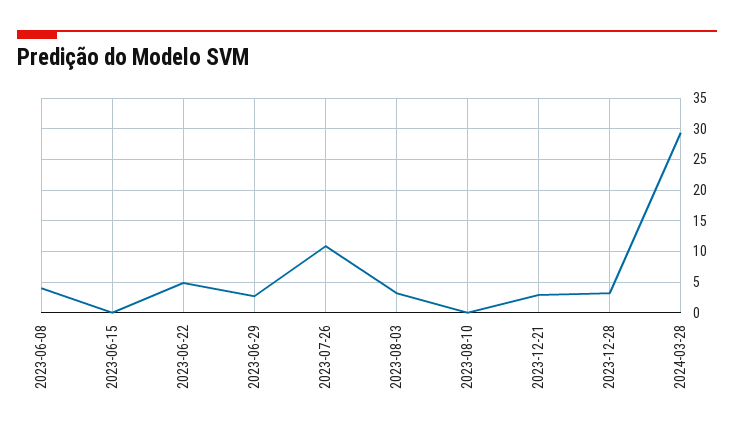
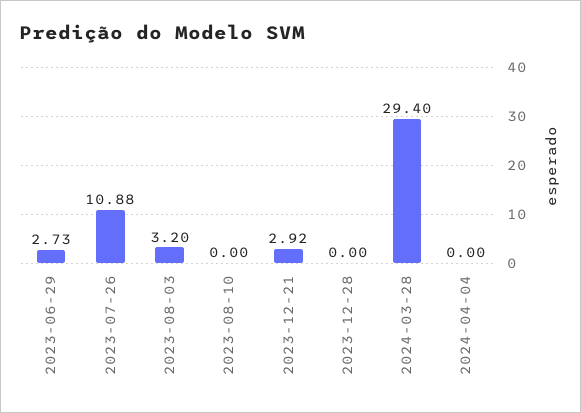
2023-06-08: 4 -> none
2023-06-15: 0 -> none
2023-06-22: 5 -> none
2023-12-28: 3 -> 0
2024-04-04: none -> 0

